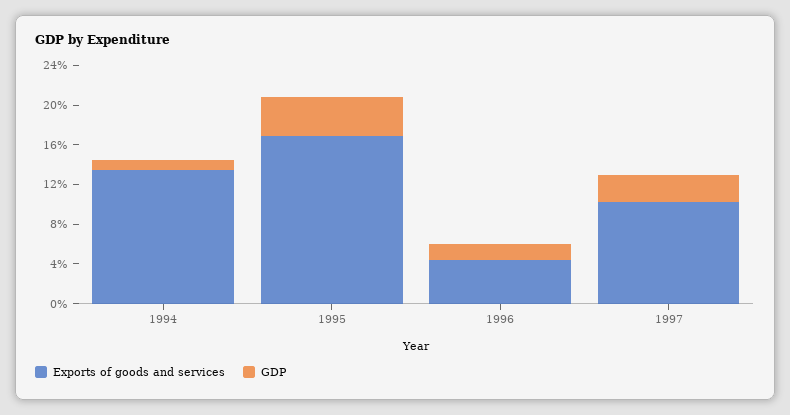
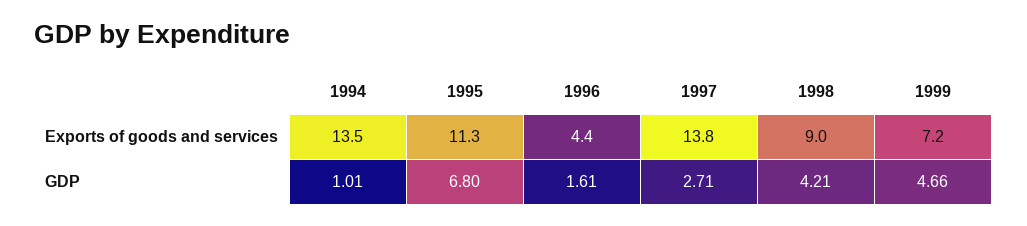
Exports of goods and services, 1995: 17 -> 11.3
GDP, 1995: 4 -> 6.8
Exports of goods and services, 1997: 10 -> 13.8
Exports of goods and services, 1998: none -> 9
Exports of goods and services, 1999: none -> 7.2
GDP, 1998: none -> 4.21
GDP, 1999: none -> 4.66

